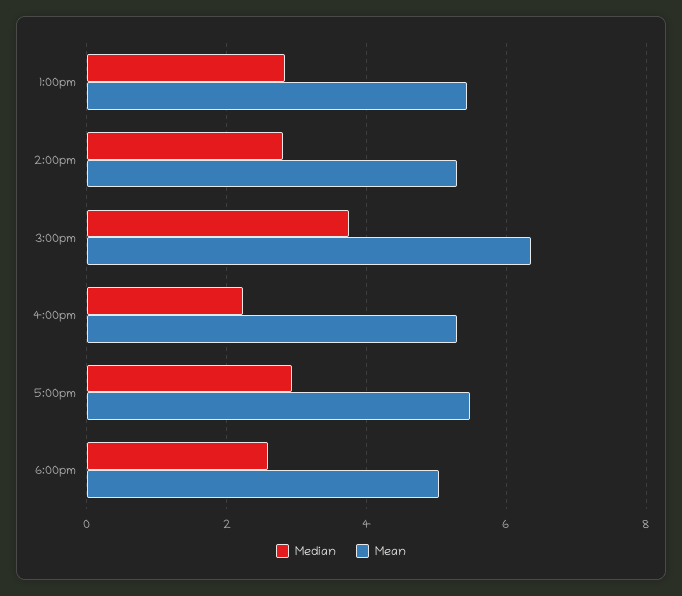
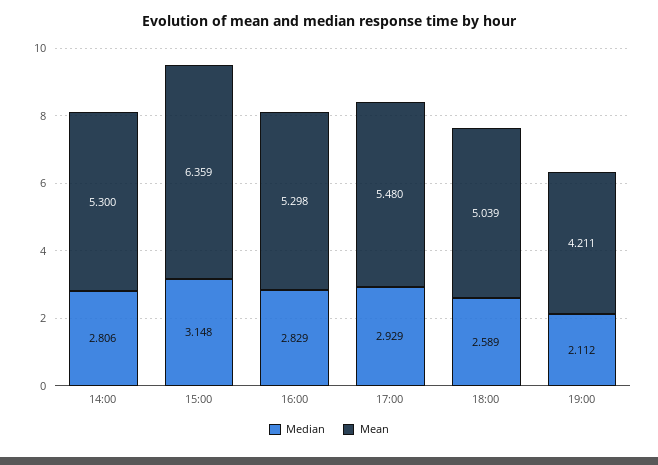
Median, 1:00pm: 2.8 -> none
Mean, 1:00pm: 5.4 -> none
Median, 3:00pm: 3.8 -> 3.148
Median, 4:00pm: 2.2 -> 2.829
Median, 19:00: none -> 2.112
Mean, 19:00: none -> 4.211

